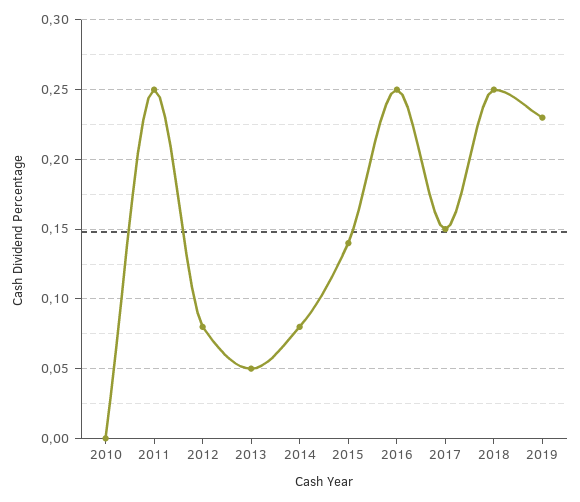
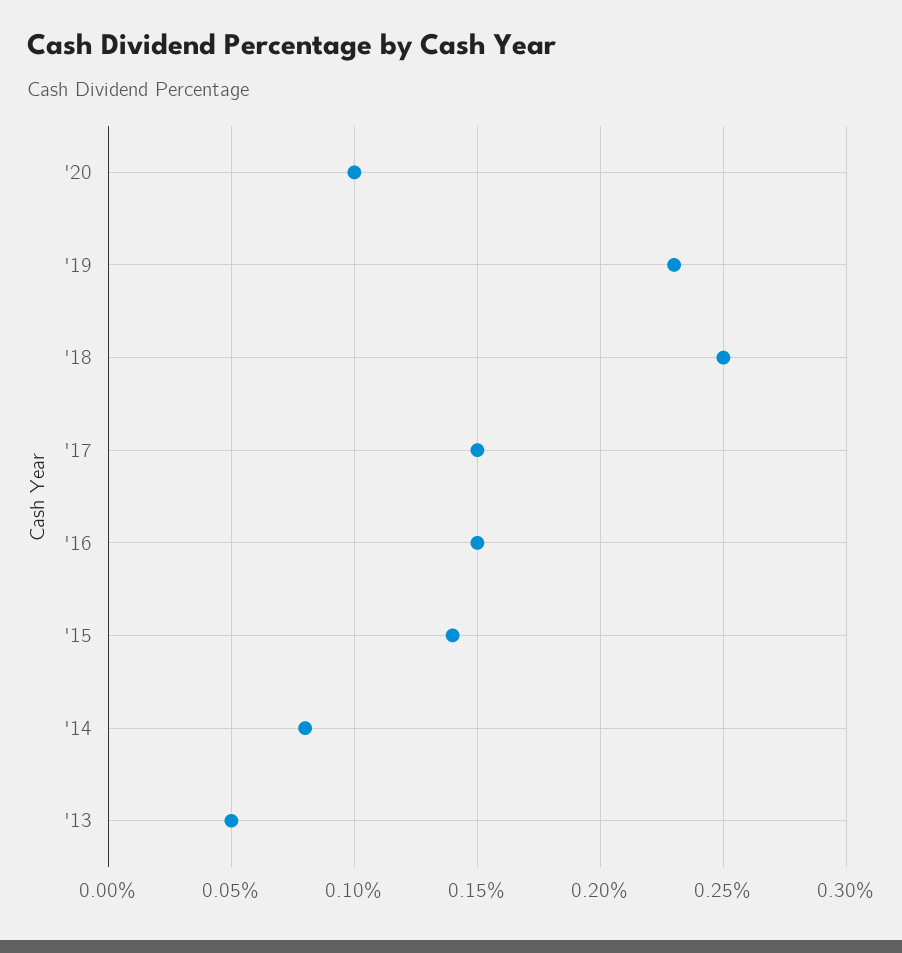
2010: 0 -> none
2011: 0.25 -> none
2012: 0.08 -> none
2016: 0.25 -> 0.15
'20: none -> 0.1

